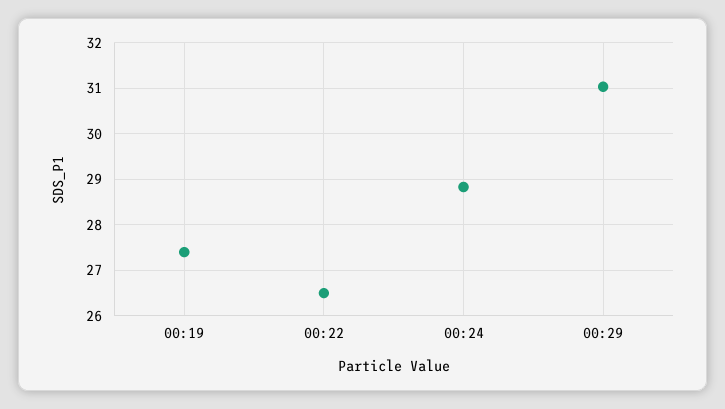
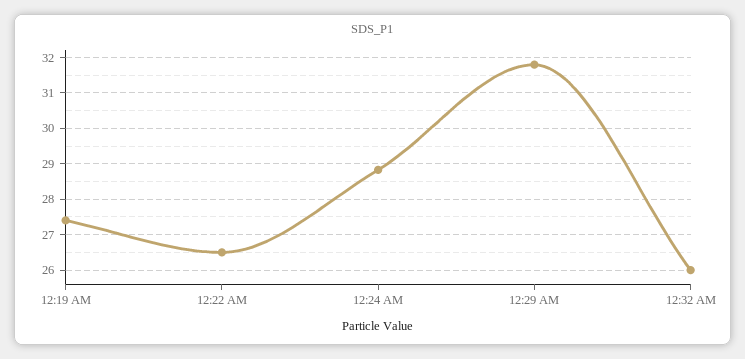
00:29: 31 -> 31.8
12:32 AM: none -> 26

